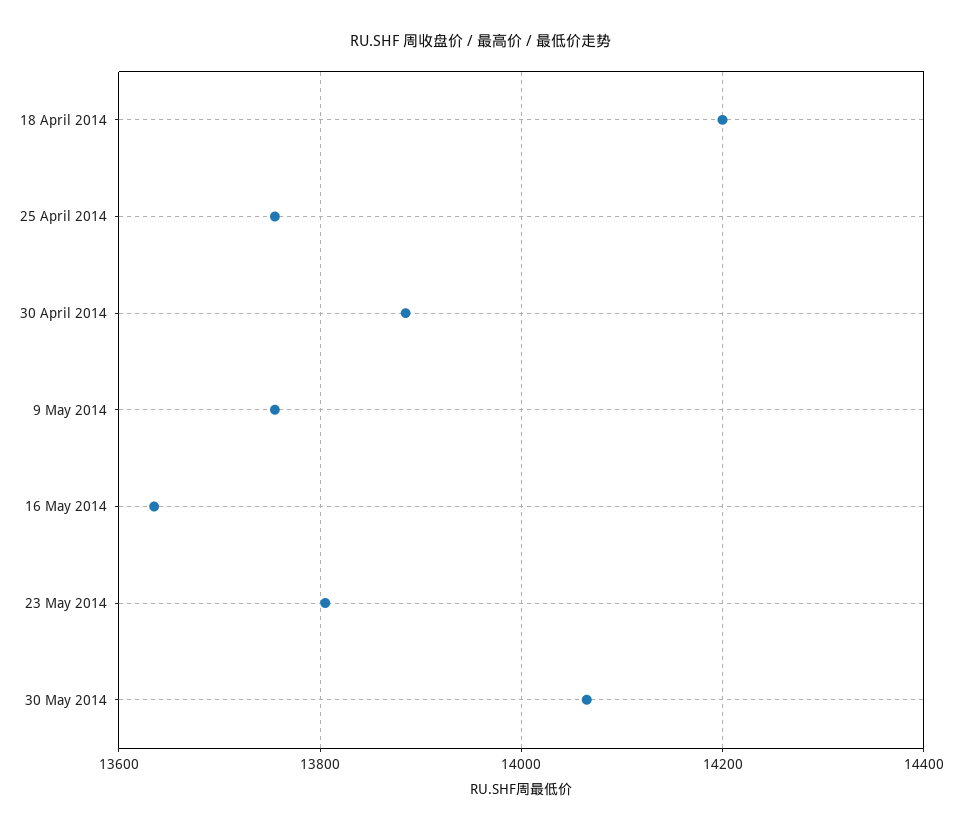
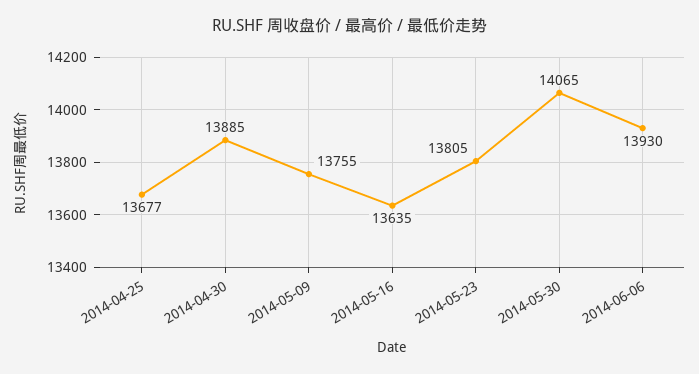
18 April 2014: 14200 -> none
25 April 2014: 13760 -> 13677
2014-06-06: none -> 13930

